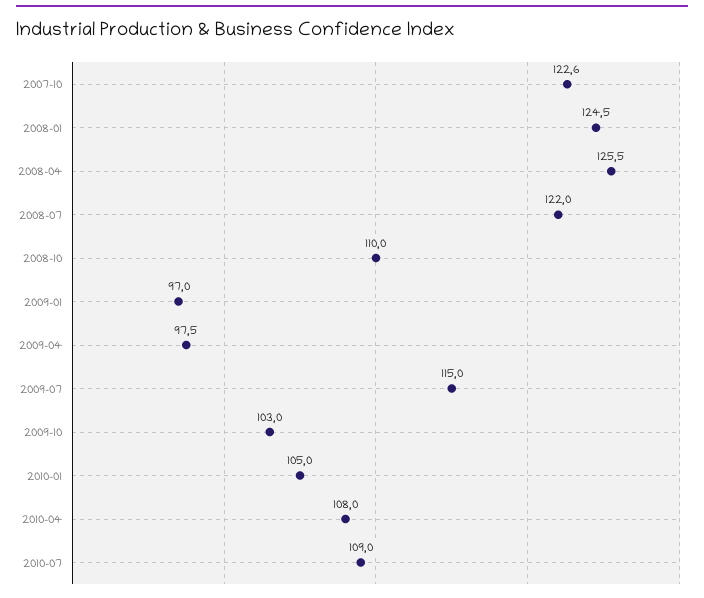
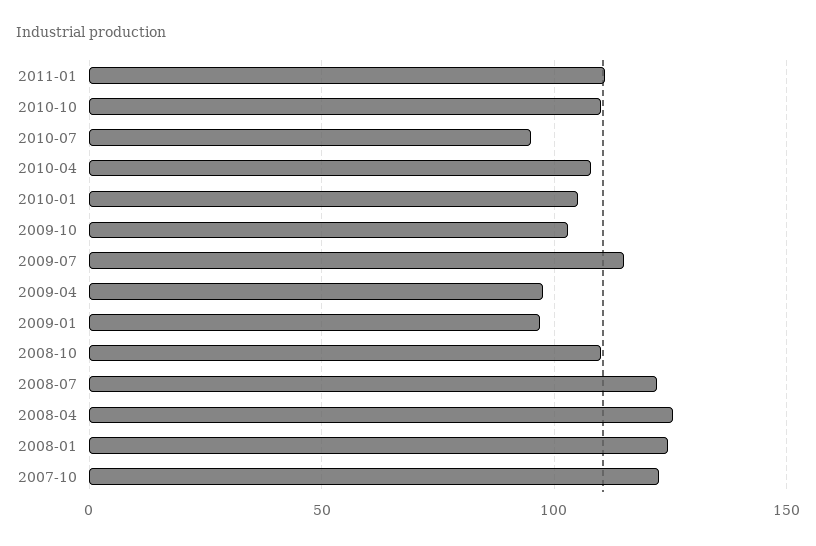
2010-07: 109 -> 95
2011-01: none -> 110
2010-10: none -> 110

